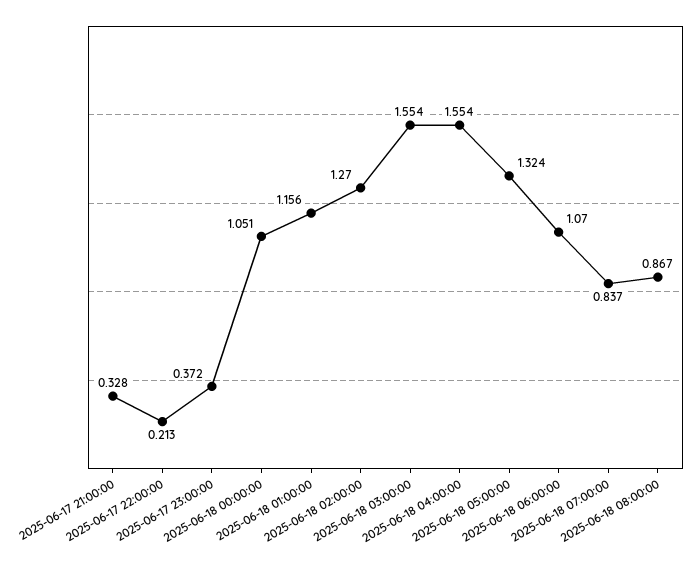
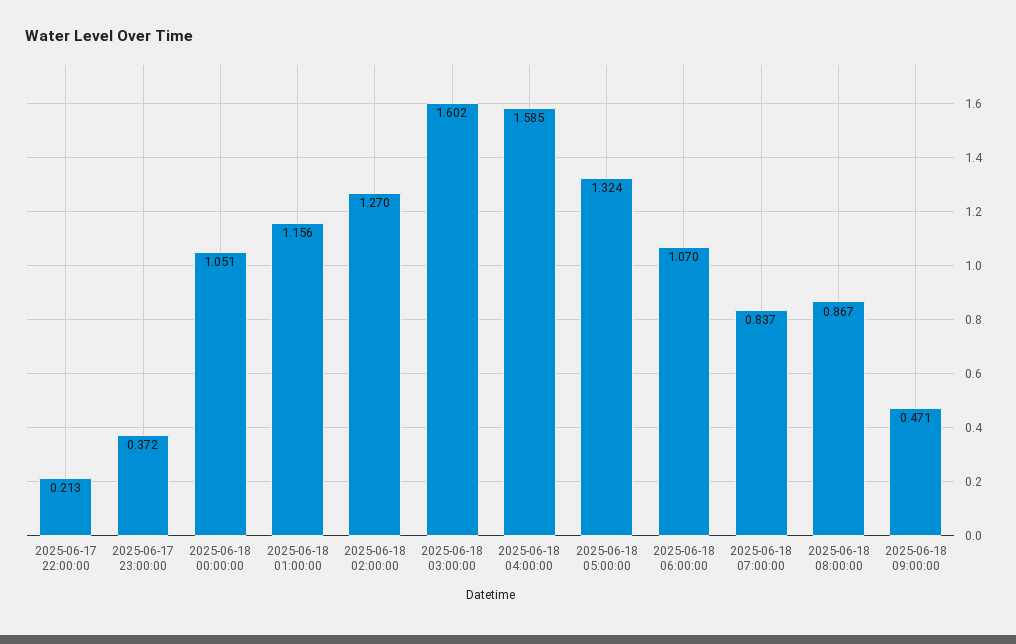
2025-06-17 21:00:00: 0.328 -> none
2025-06-18 03:00:00: 1.554 -> 1.602
2025-06-18 04:00:00: 1.554 -> 1.585
2025-06-18 09:00:00: none -> 0.471

